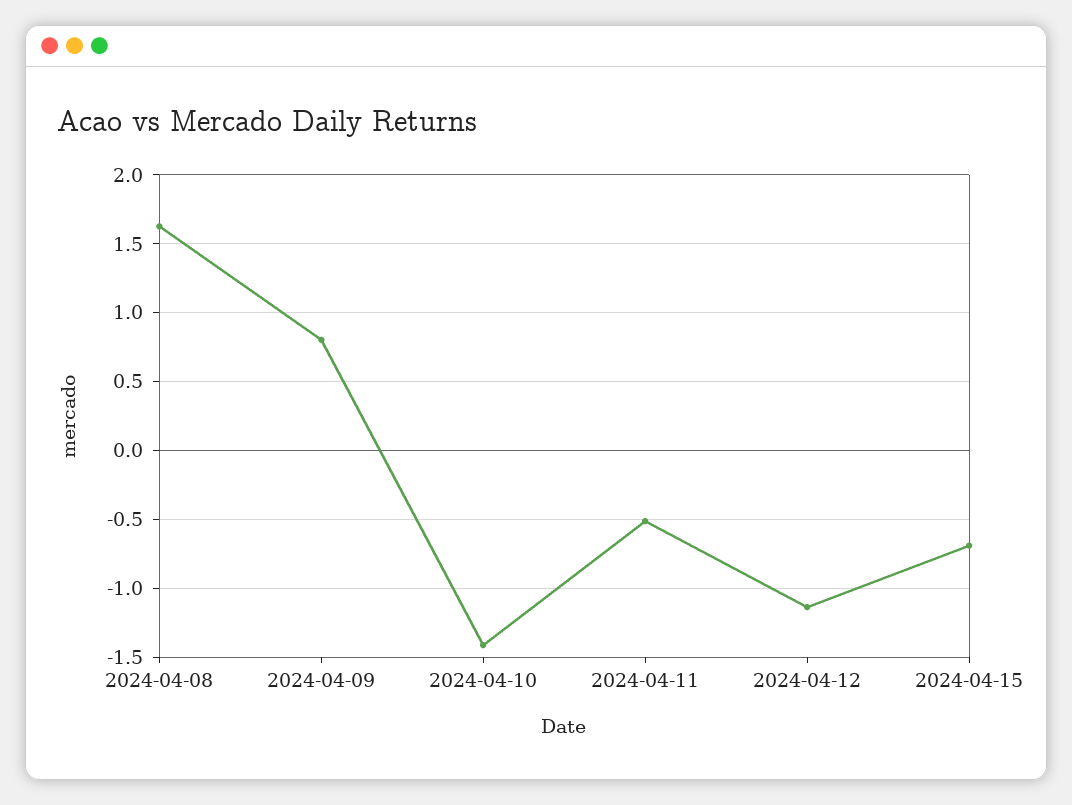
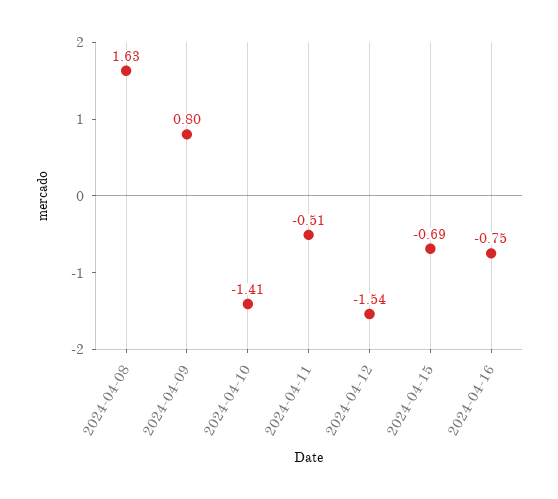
2024-04-12: -1.15 -> -1.54
2024-04-16: none -> -0.75

